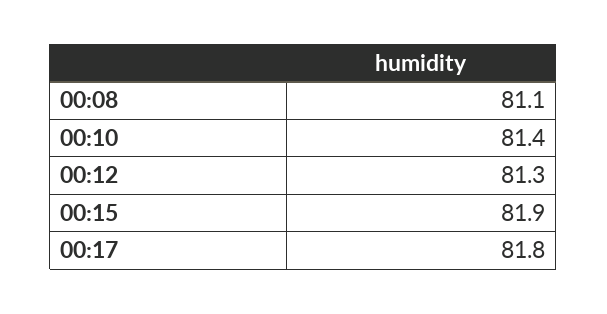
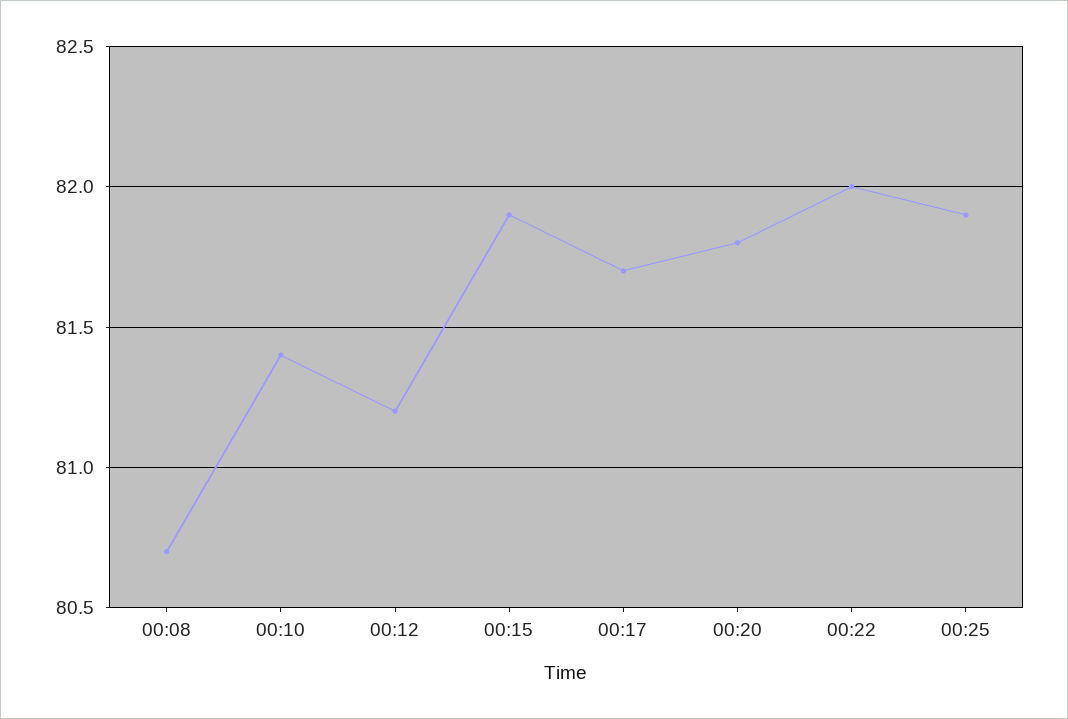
00:08: 81.1 -> 80.7
00:12: 81.3 -> 81.2
00:17: 81.8 -> 81.7
00:20: none -> 81.8
00:22: none -> 82
00:25: none -> 81.9

